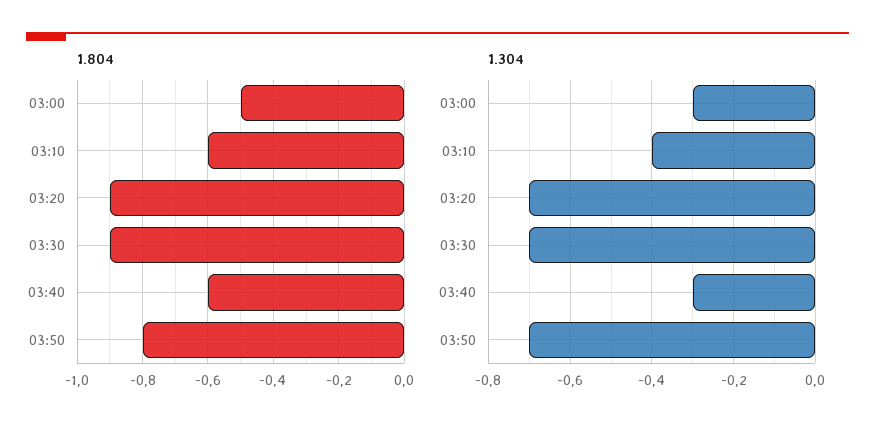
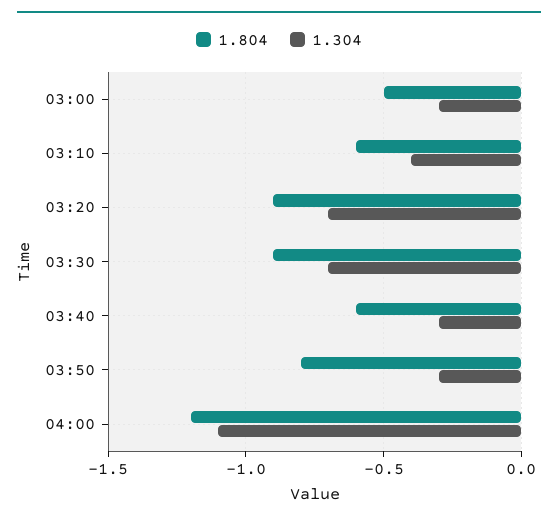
1.304, 03:50: -0.7 -> -0.3
1.804, 04:00: none -> -1.2
1.304, 04:00: none -> -1.1

